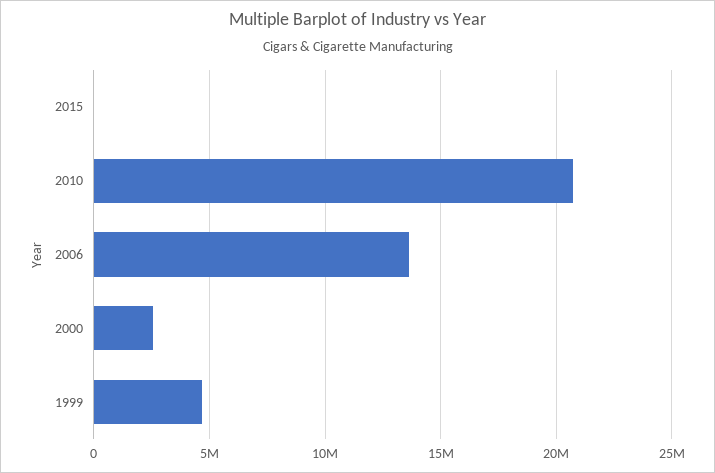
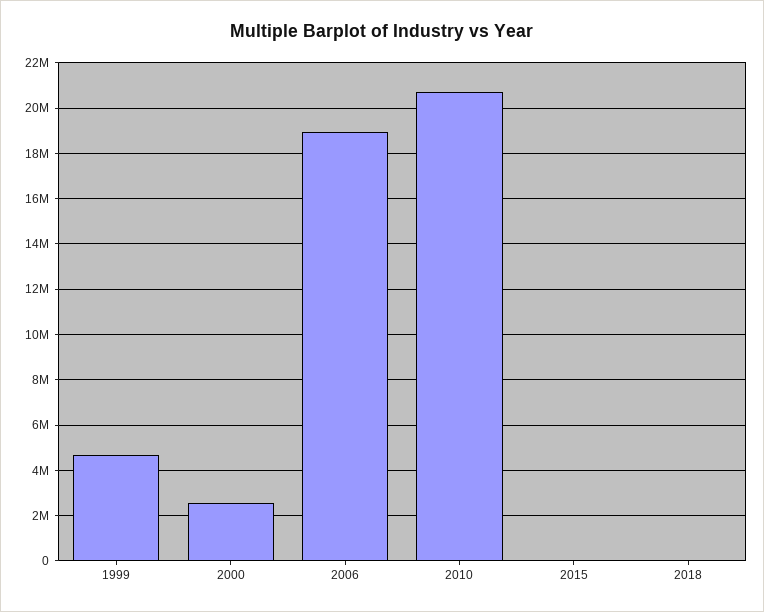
2006: 13500000 -> 19000000
2018: none -> 0

